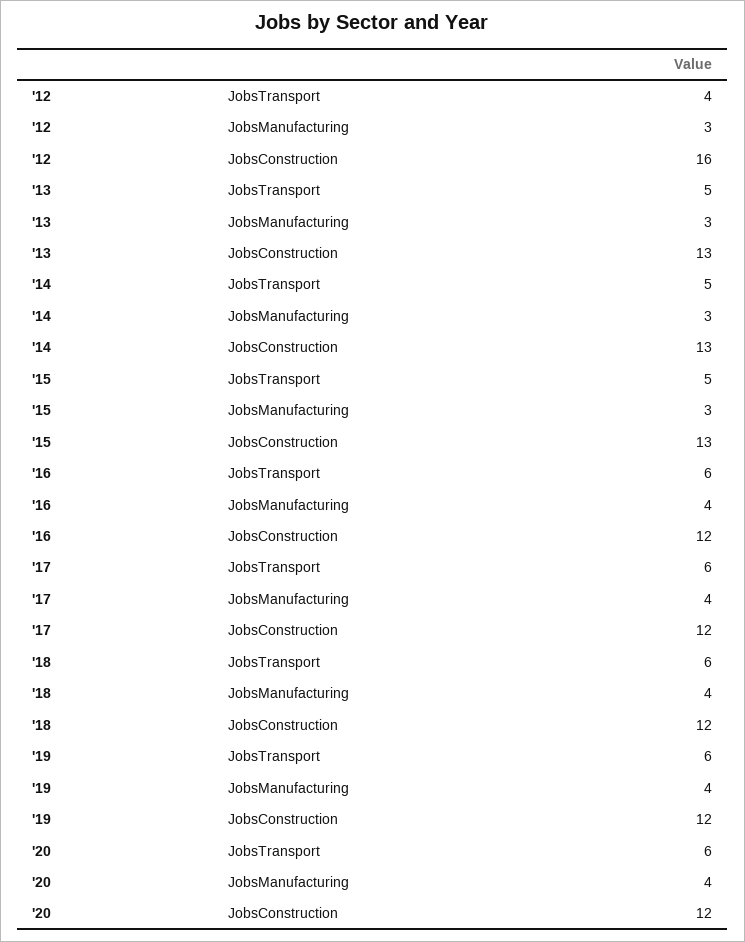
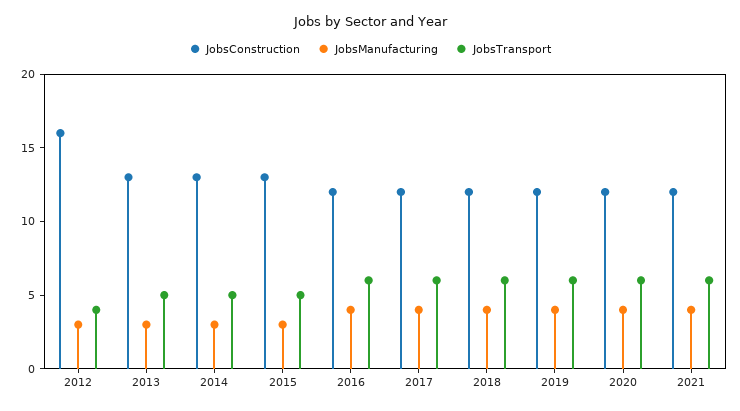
JobsConstruction, 2021: none -> 12
JobsManufacturing, 2021: none -> 4
JobsTransport, 2021: none -> 6

